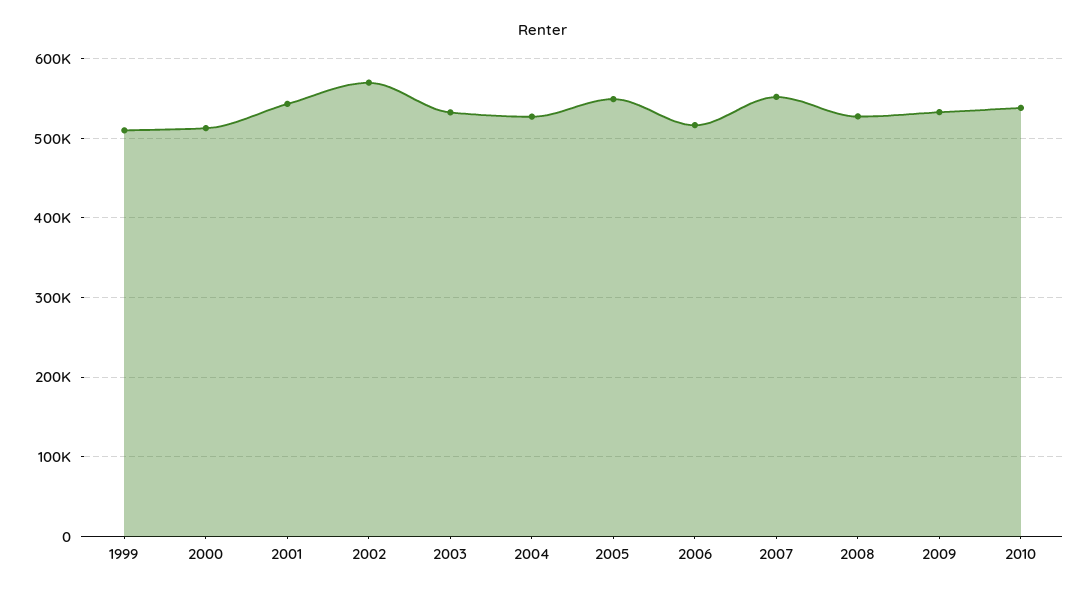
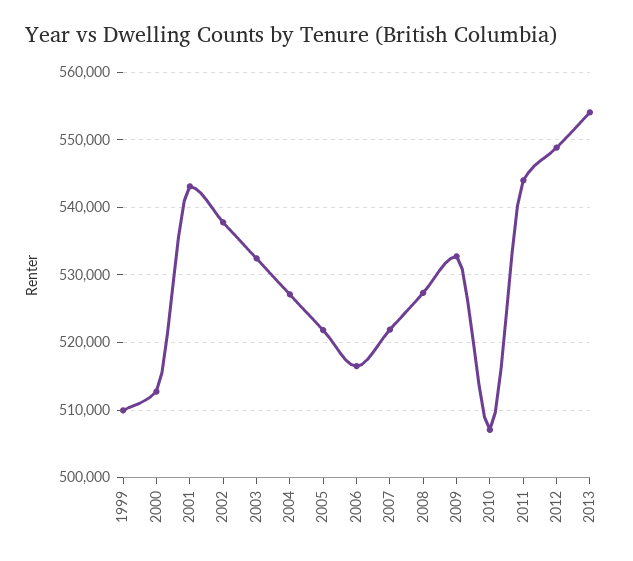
2002: 570000 -> 538000
2005: 550000 -> 522000
2007: 550000 -> 522000
2010: 540000 -> 507000
2011: none -> 544000
2012: none -> 549000
2013: none -> 554000

